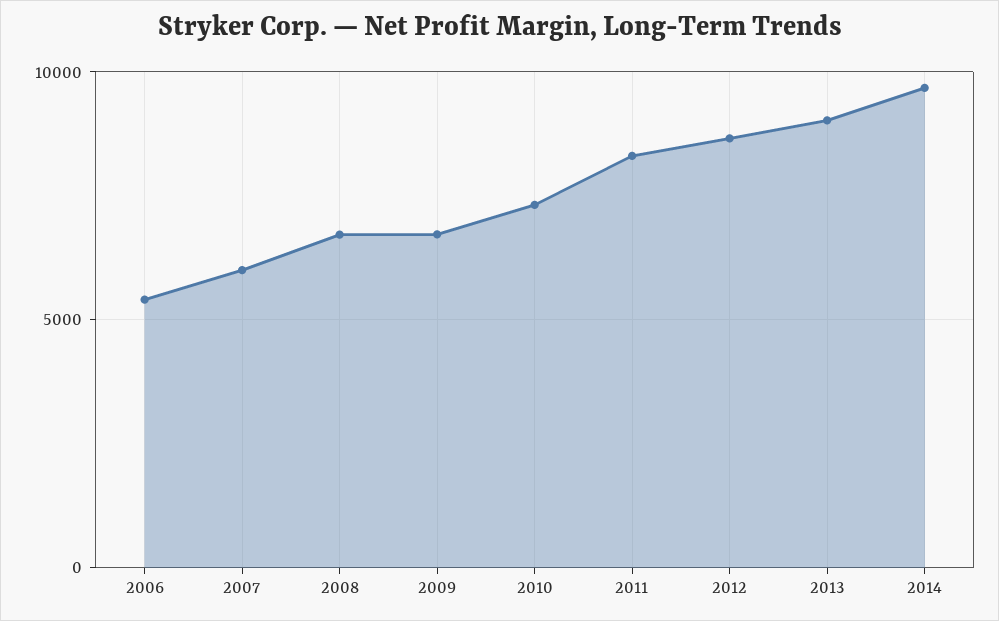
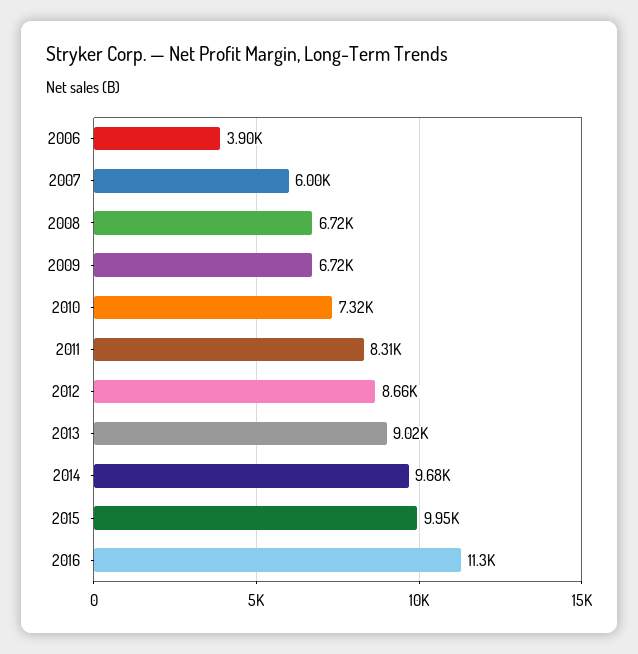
2006: 5500 -> 3900
2015: none -> 9950
2016: none -> 11300

